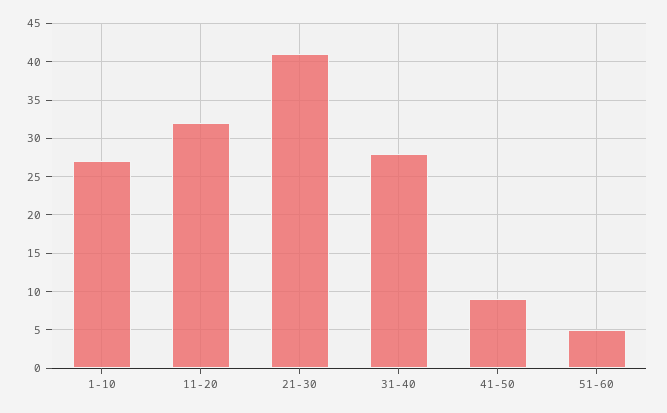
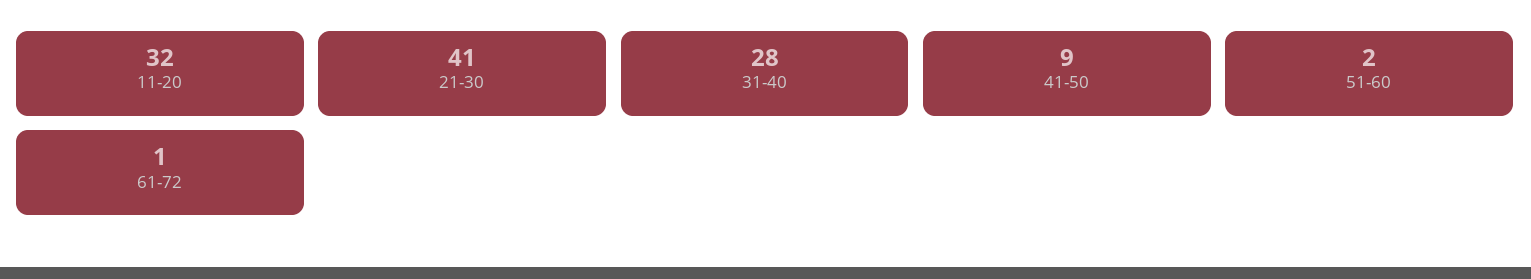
1-10: 27 -> none
51-60: 5 -> 2
61-72: none -> 1

